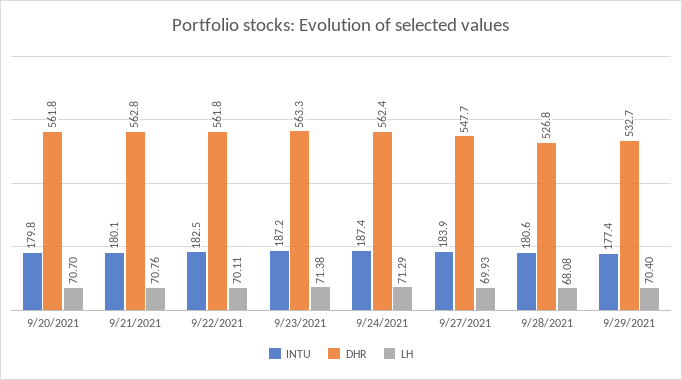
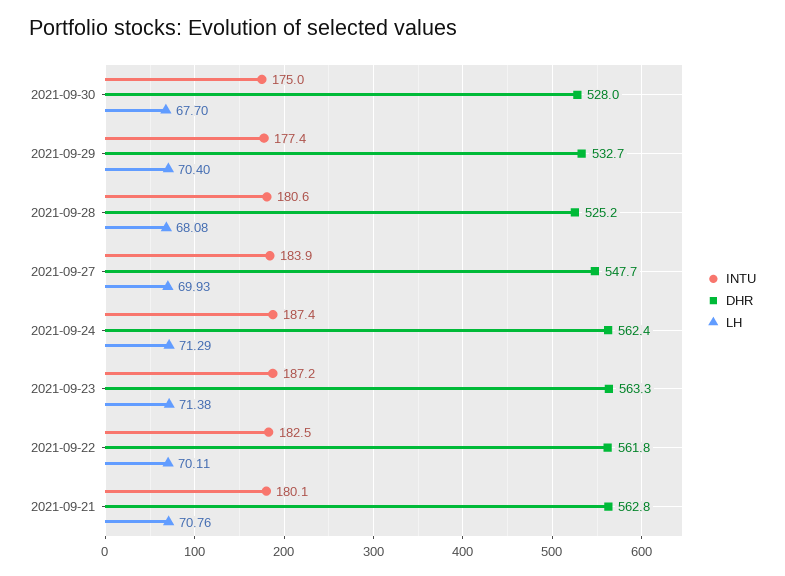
INTU, 9/20/2021: 179.8 -> none
DHR, 9/20/2021: 561.8 -> none
LH, 9/20/2021: 70.7 -> none
DHR, 9/28/2021: 526.8 -> 525.2
INTU, 2021-09-30: none -> 175
DHR, 2021-09-30: none -> 528
LH, 2021-09-30: none -> 67.7

